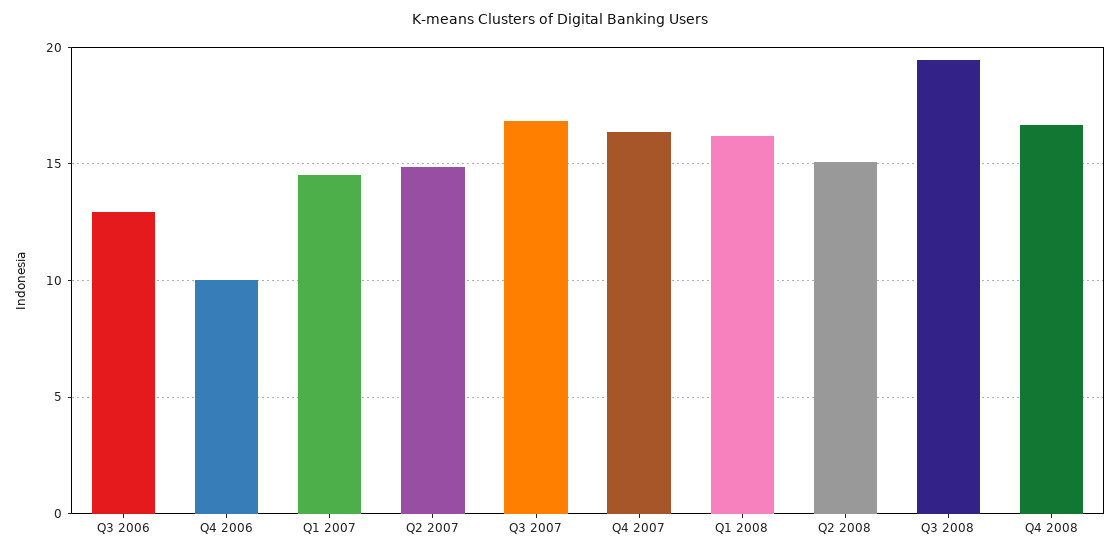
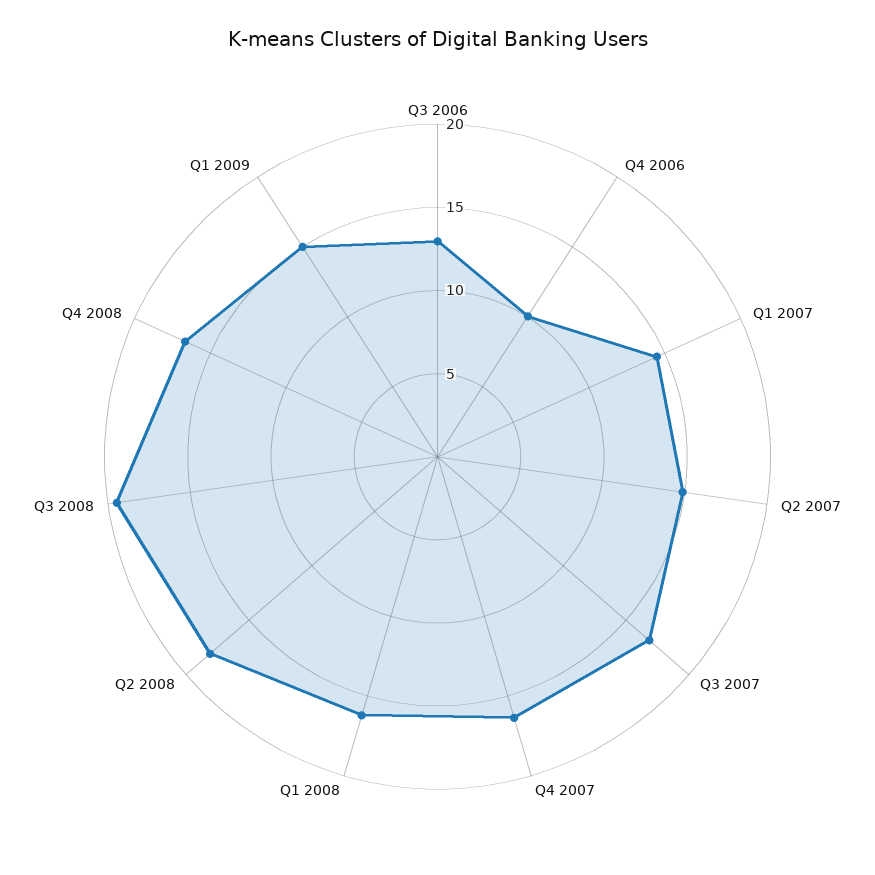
Q2 2008: 15 -> 18
Q1 2009: none -> 15

